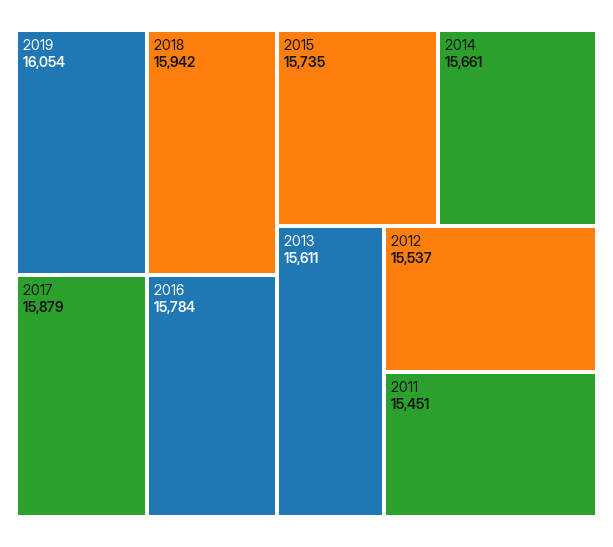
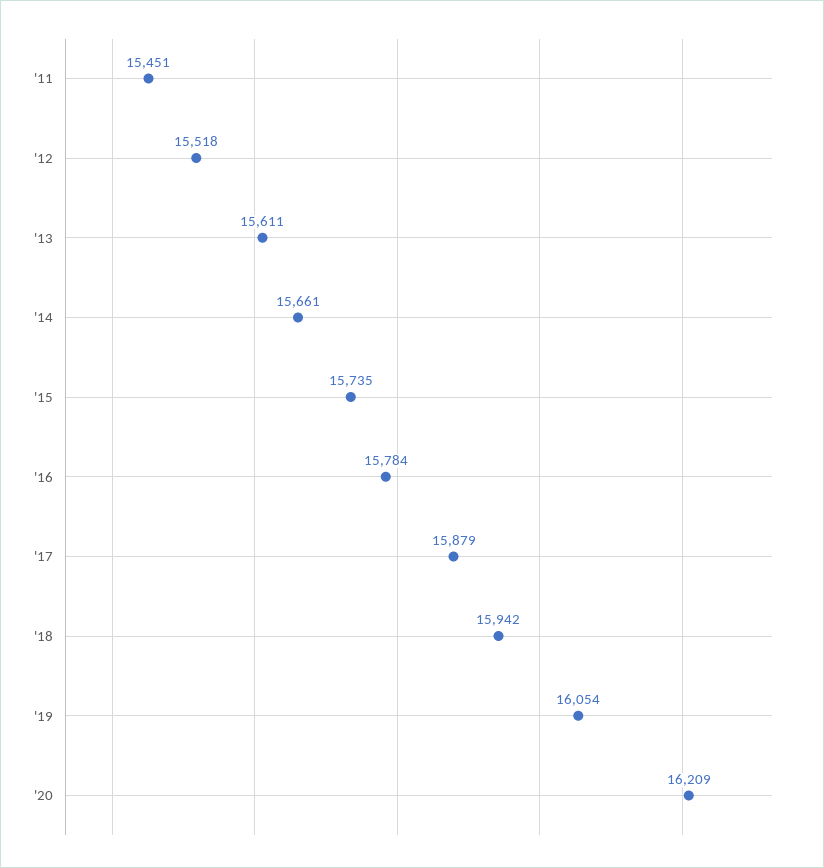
2012: 15537 -> 15518
'20: none -> 16209

